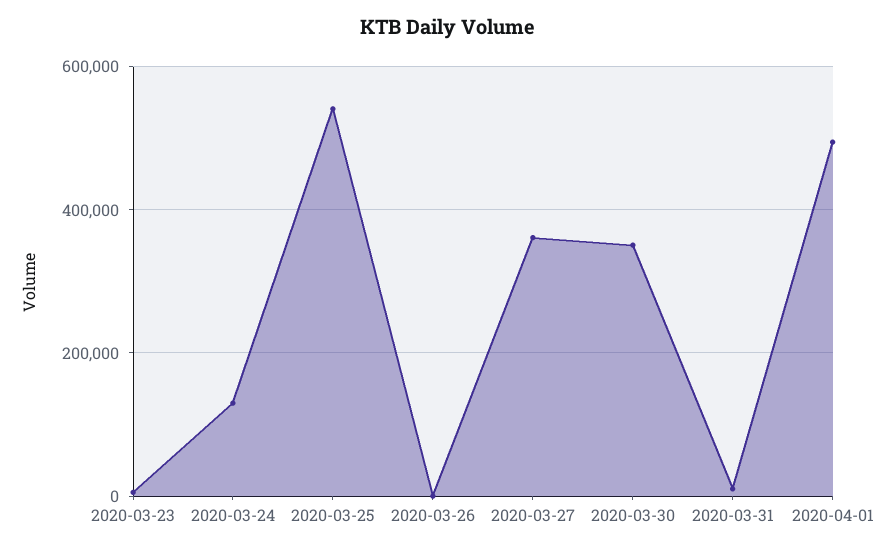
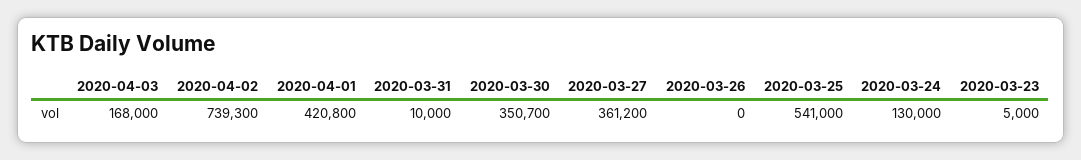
2020-04-01: 500000 -> 420800
2020-04-03: none -> 168000
2020-04-02: none -> 739300

